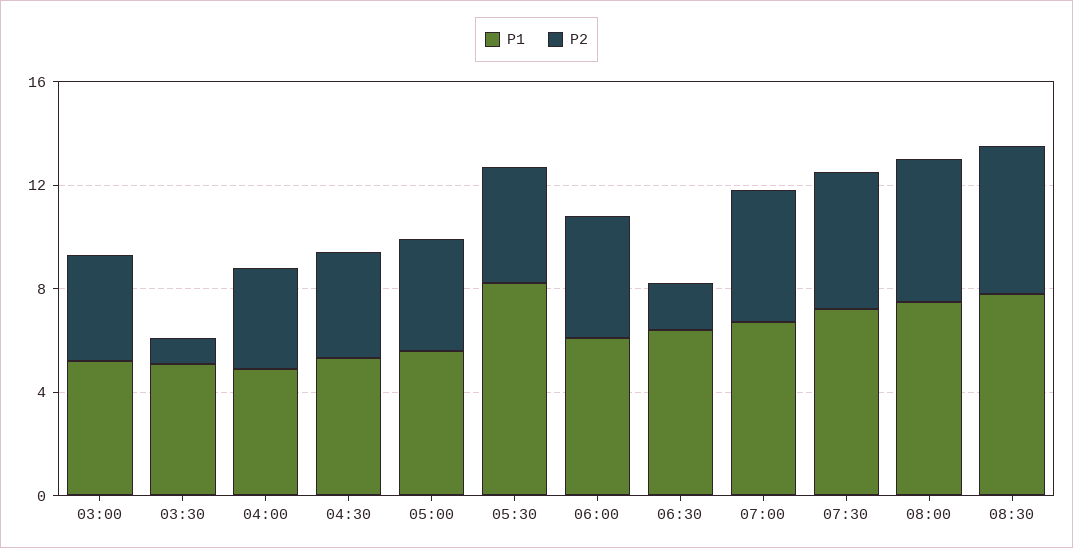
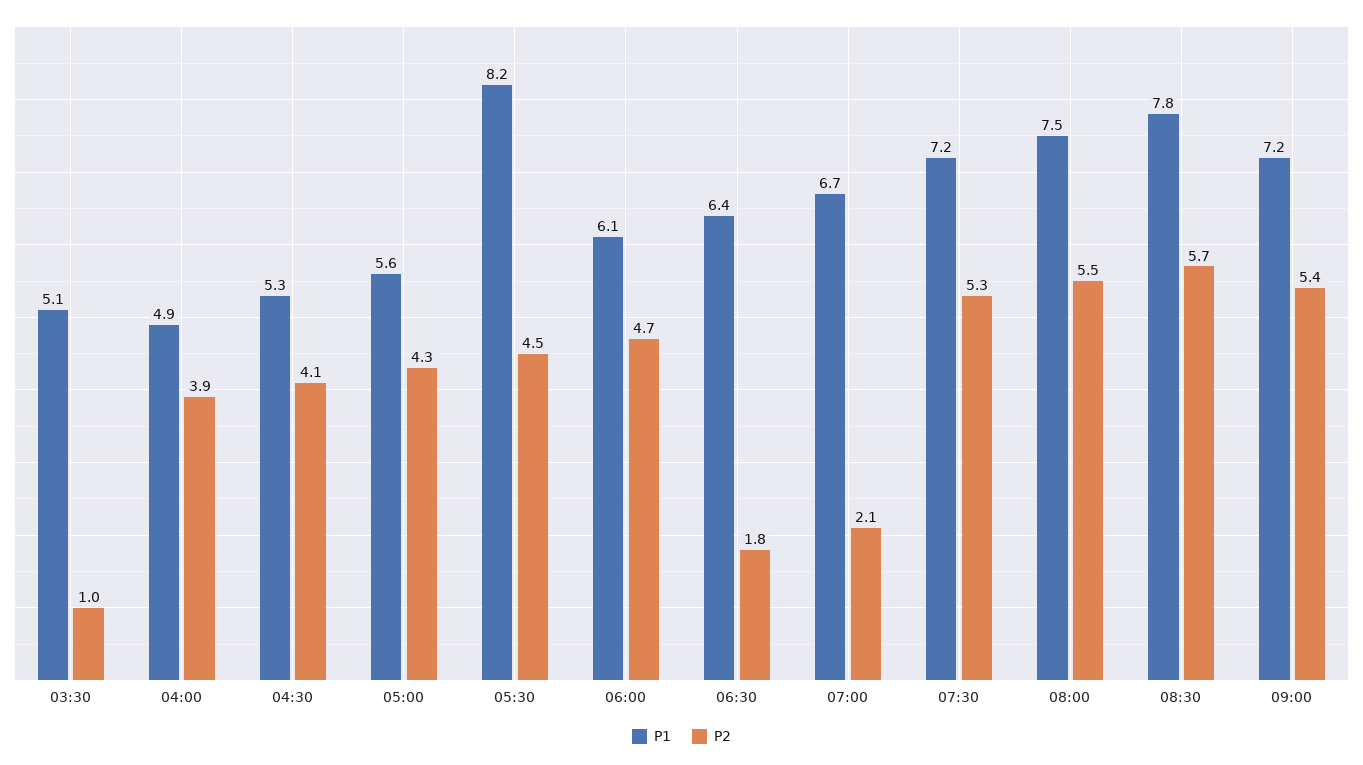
P1, 03:00: 5 -> none
P2, 03:00: 4 -> none
P2, 07:00: 5 -> 2.1
P1, 09:00: none -> 7.2
P2, 09:00: none -> 5.4

